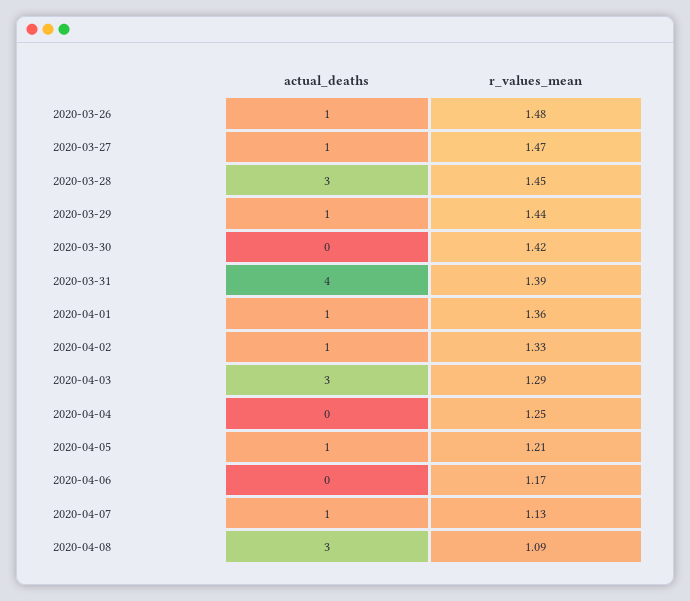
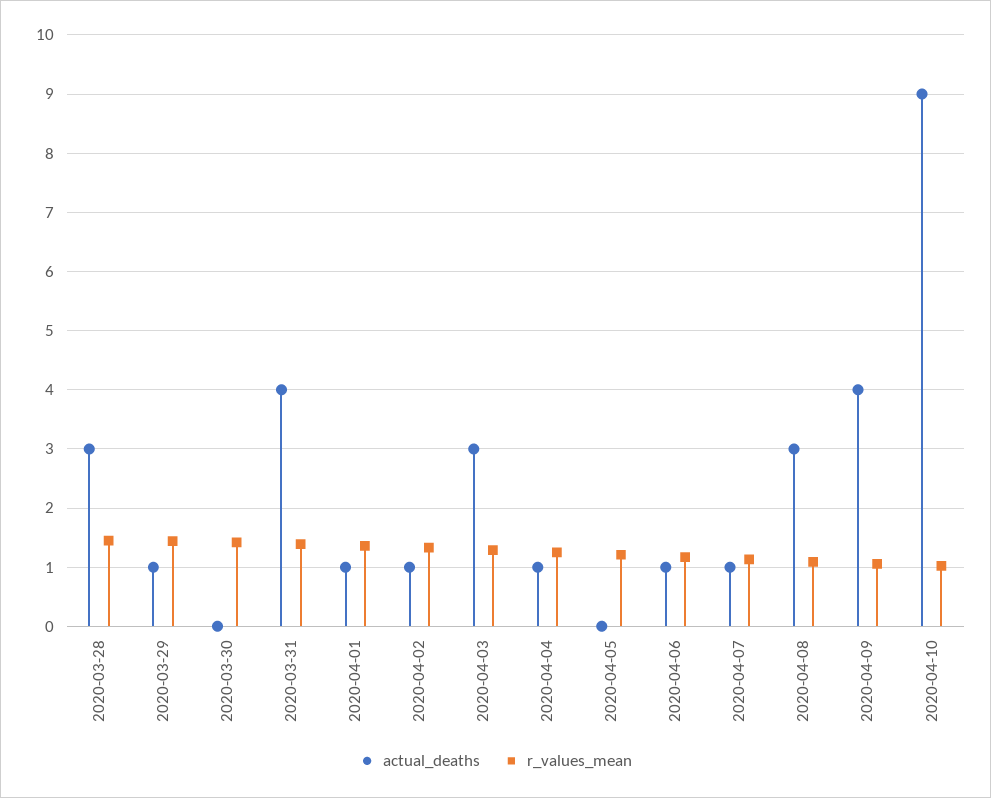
actual_deaths, 2020-03-26: 1 -> none
r_values_mean, 2020-03-26: 1.48 -> none
actual_deaths, 2020-03-27: 1 -> none
r_values_mean, 2020-03-27: 1.47 -> none
actual_deaths, 2020-04-04: 0 -> 1
actual_deaths, 2020-04-05: 1 -> 0
actual_deaths, 2020-04-06: 0 -> 1
actual_deaths, 2020-04-09: none -> 4
r_values_mean, 2020-04-09: none -> 1
actual_deaths, 2020-04-10: none -> 9
r_values_mean, 2020-04-10: none -> 1

